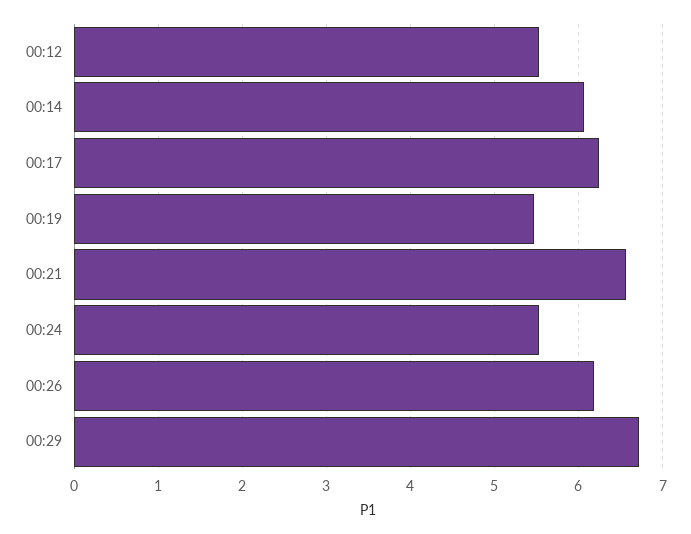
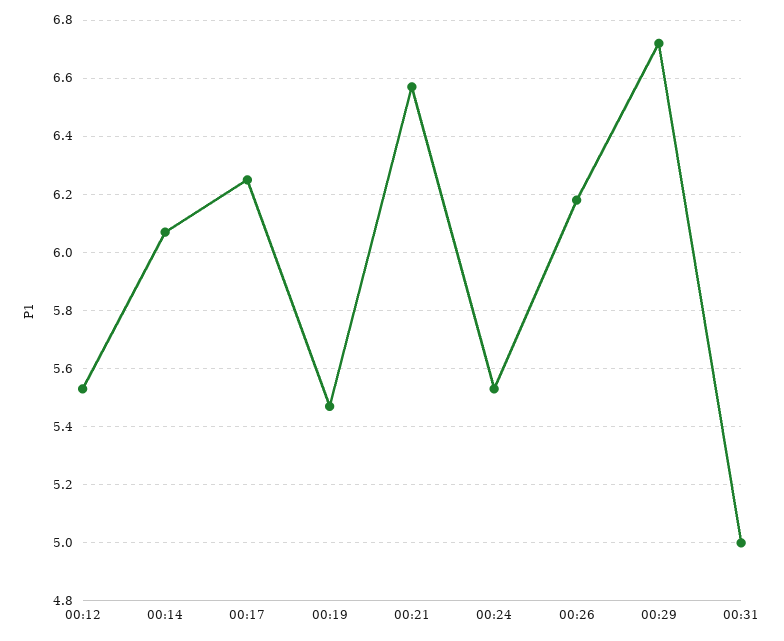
00:31: none -> 5

